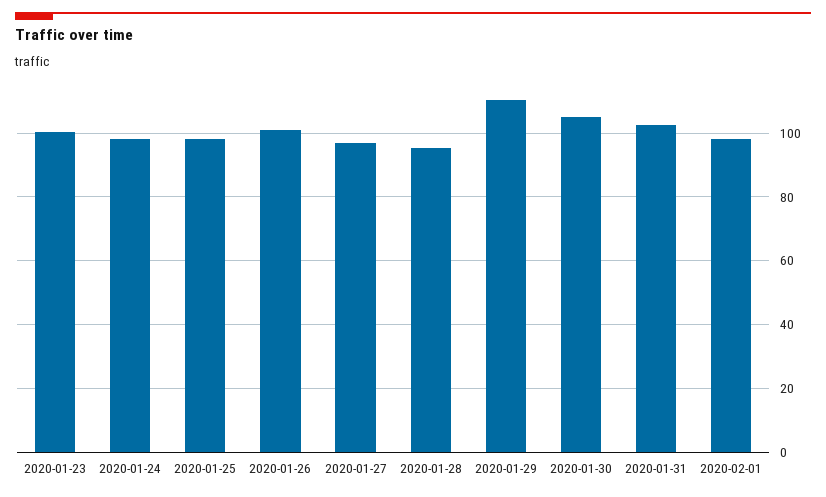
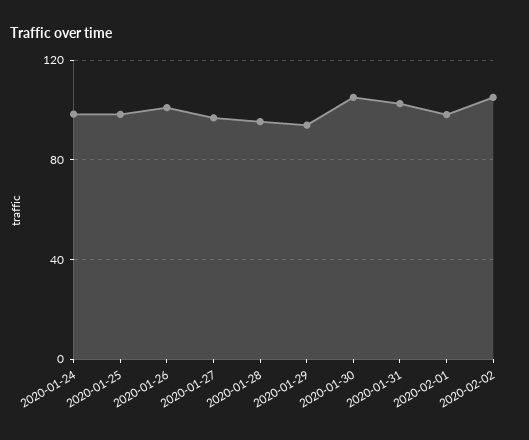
2020-01-23: 100 -> none
2020-01-29: 110 -> 95
2020-02-02: none -> 105

